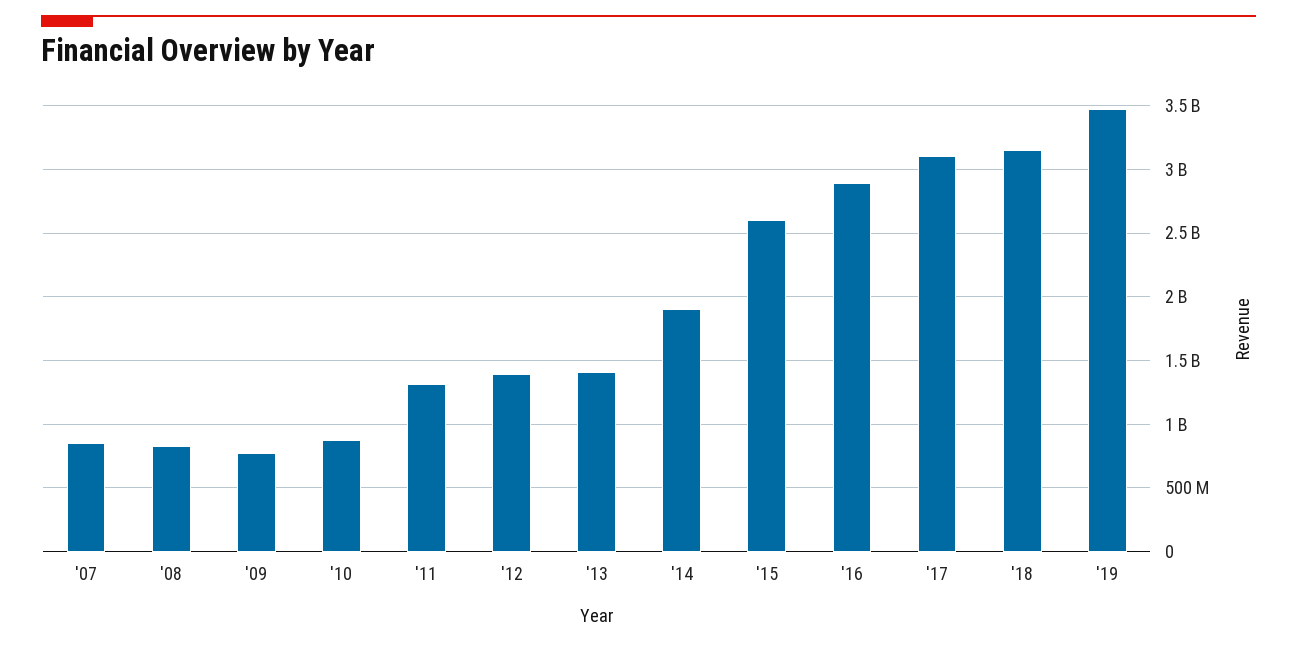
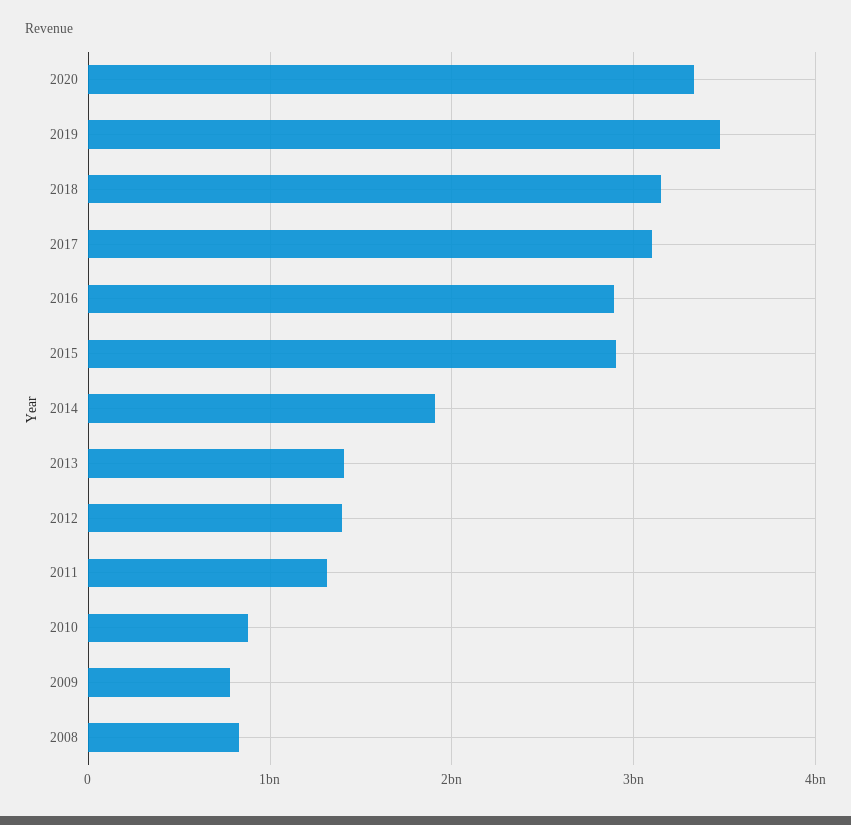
'07: 850000000 -> none
'15: 2600000000 -> 2900000000
2020: none -> 3300000000

